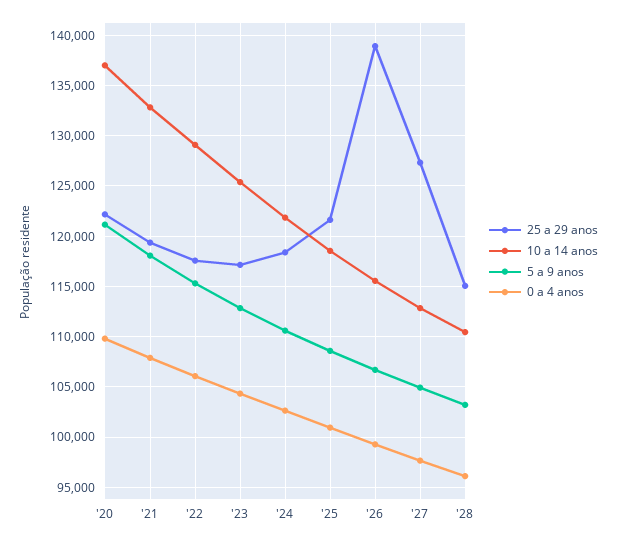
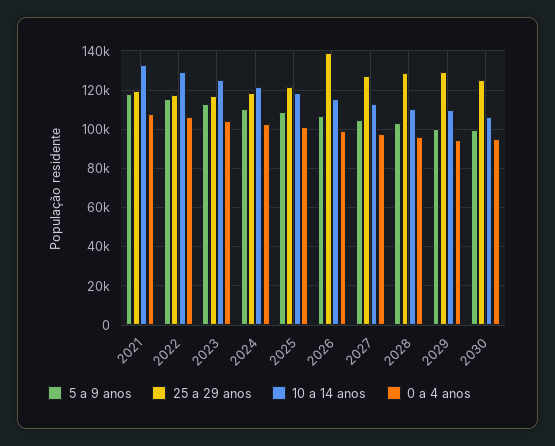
25 a 29 anos, '20: 122000 -> none
10 a 14 anos, '20: 137000 -> none
5 a 9 anos, '20: 121000 -> none
0 a 4 anos, '20: 110000 -> none
25 a 29 anos, '28: 115000 -> 130000
5 a 9 anos, 2029: none -> 100000
25 a 29 anos, 2029: none -> 130000
10 a 14 anos, 2029: none -> 110000
0 a 4 anos, 2029: none -> 95000
5 a 9 anos, 2030: none -> 100000
25 a 29 anos, 2030: none -> 125000
10 a 14 anos, 2030: none -> 105000
0 a 4 anos, 2030: none -> 95000

